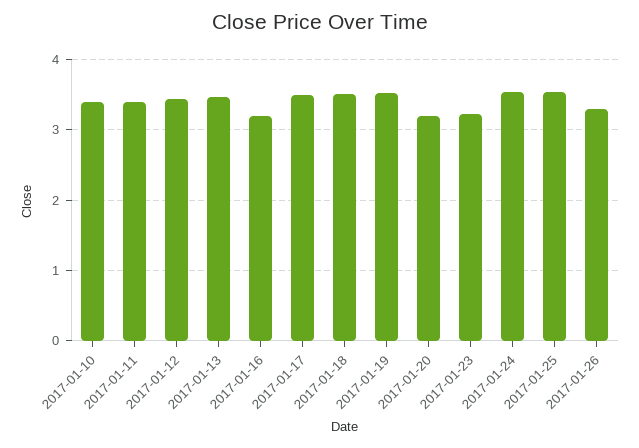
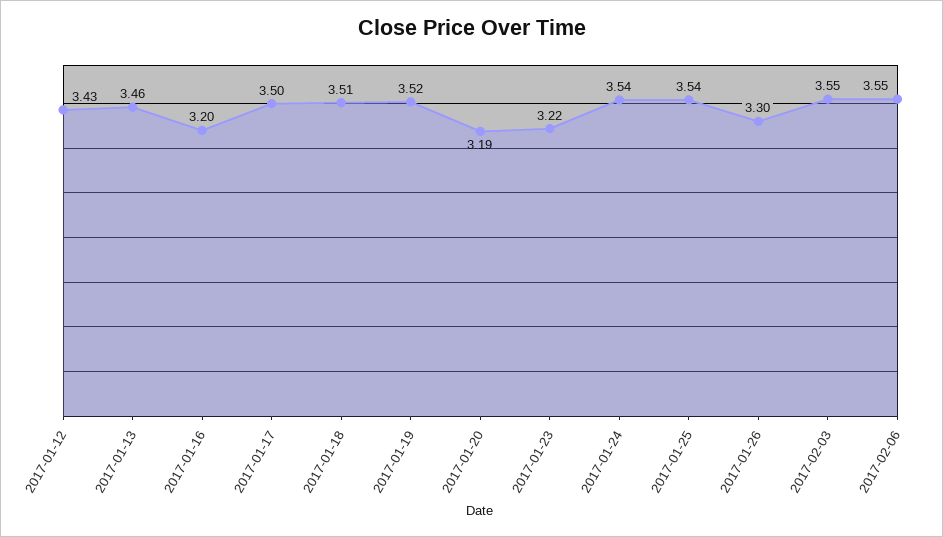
2017-01-10: 3.4 -> none
2017-01-11: 3.4 -> none
2017-02-03: none -> 3.55
2017-02-06: none -> 3.55

